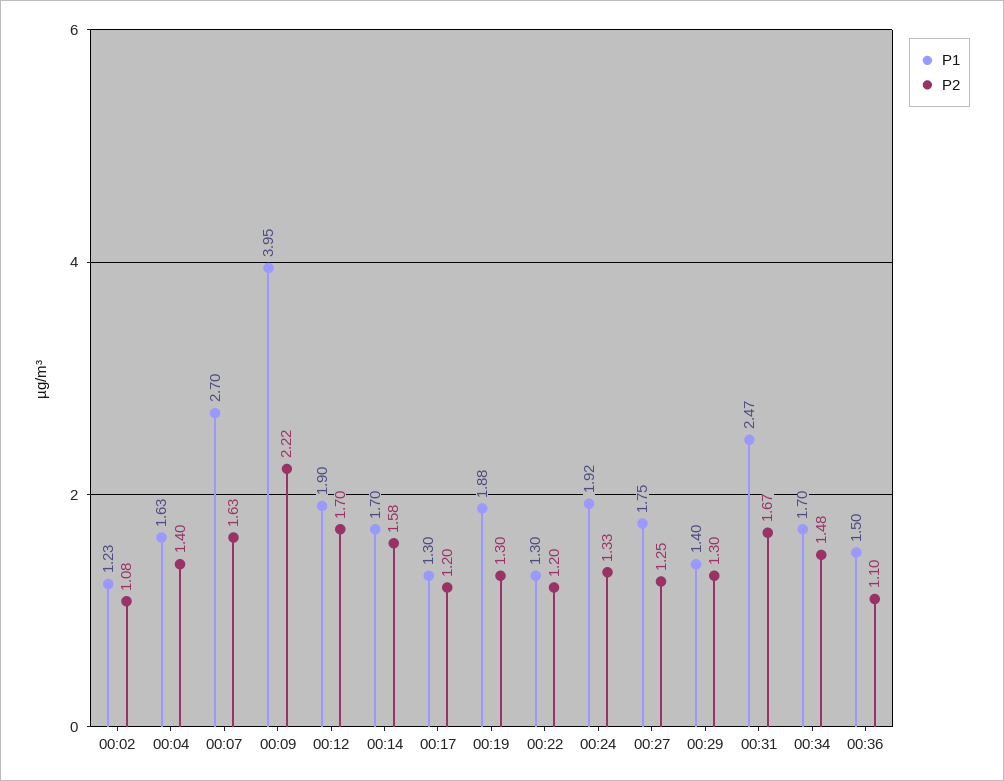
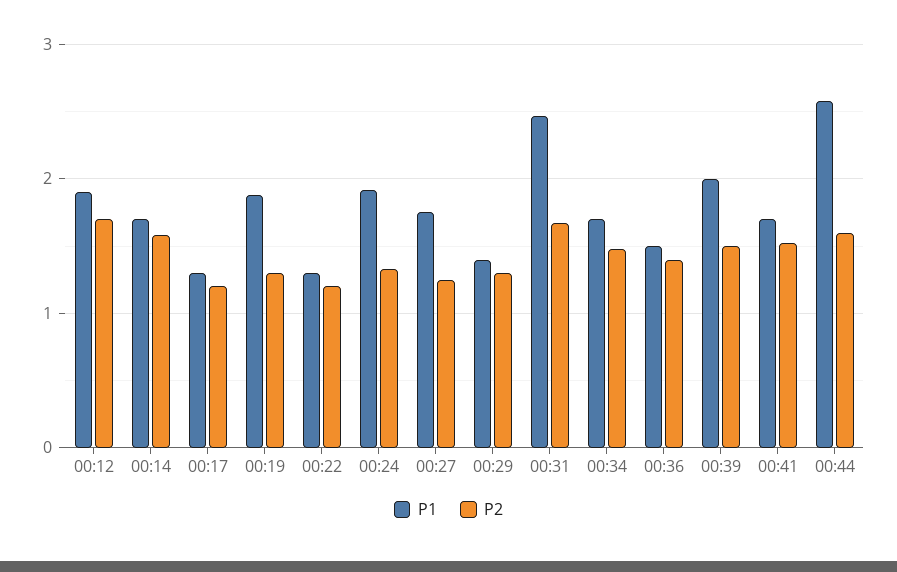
P1, 00:02: 1.23 -> none
P2, 00:02: 1.08 -> none
P1, 00:04: 1.63 -> none
P2, 00:04: 1.4 -> none
P1, 00:07: 2.7 -> none
P2, 00:07: 1.63 -> none
P1, 00:09: 3.95 -> none
P2, 00:09: 2.22 -> none
P2, 00:36: 1.1 -> 1.4
P1, 00:39: none -> 2
P2, 00:39: none -> 1.5
P1, 00:41: none -> 1.7
P2, 00:41: none -> 1.5
P1, 00:44: none -> 2.6
P2, 00:44: none -> 1.6

